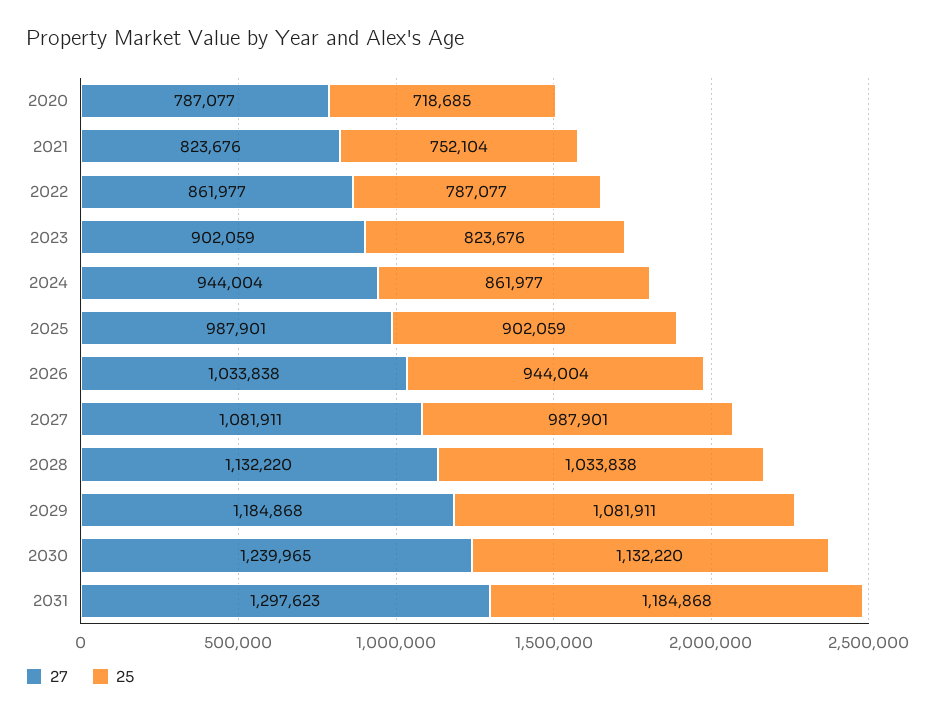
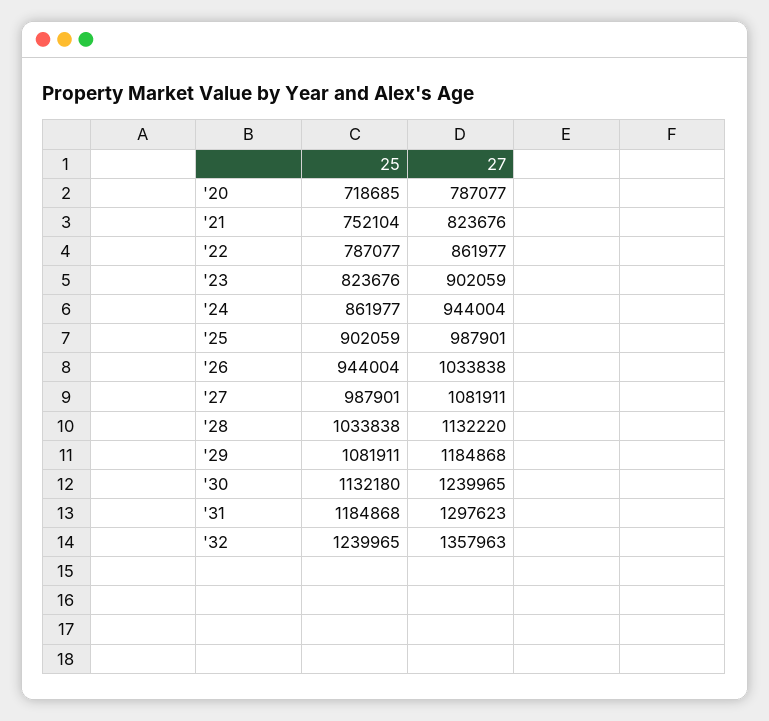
25, 2030: 1132220 -> 1132180
25, '32: none -> 1239965
27, '32: none -> 1357963

